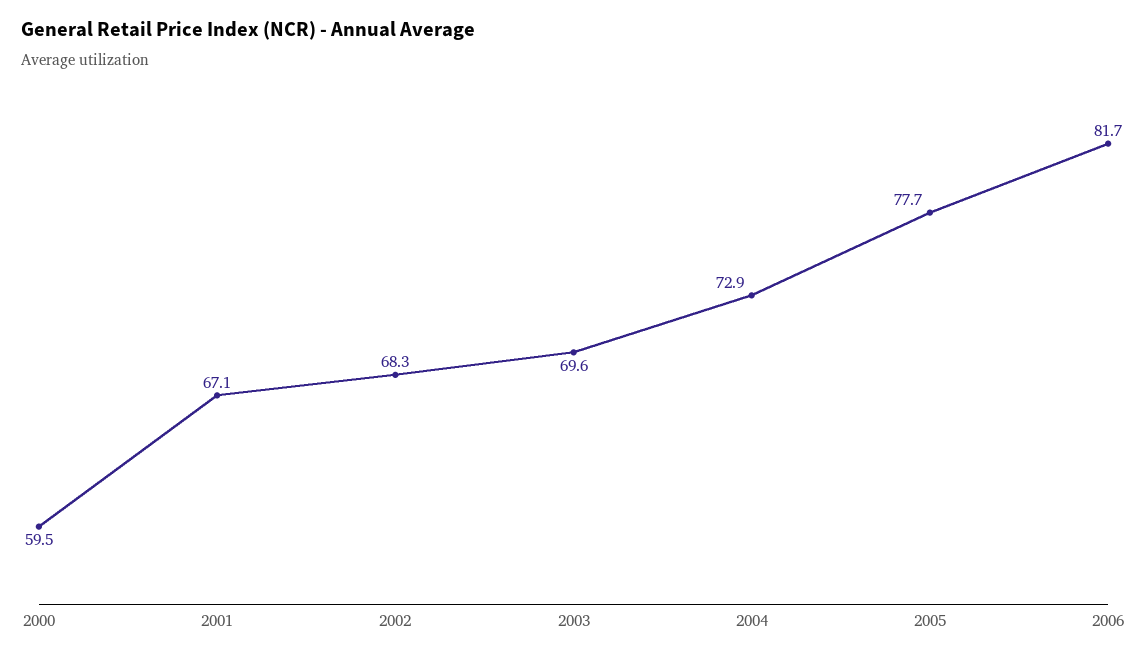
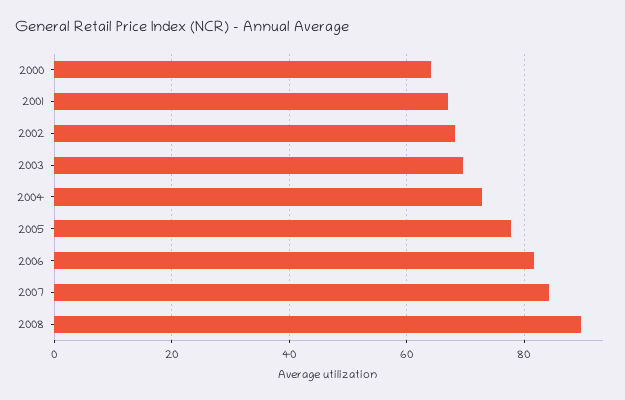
2000: 59.5 -> 64
2007: none -> 84
2008: none -> 90

